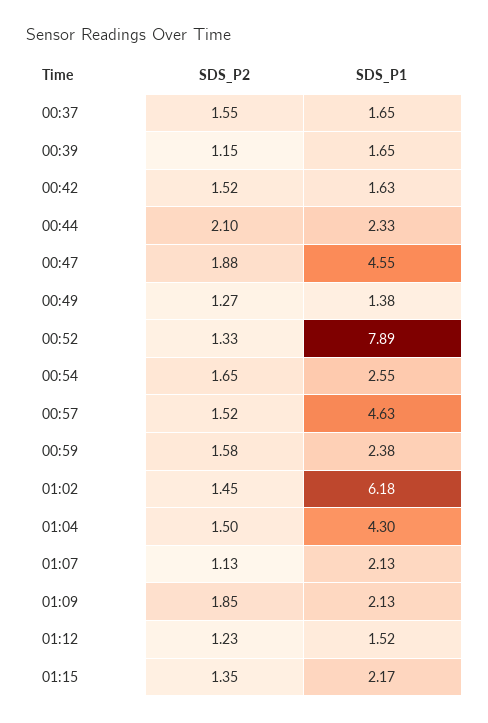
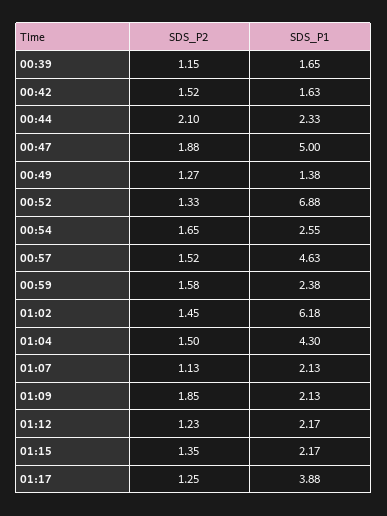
SDS_P2, 00:37: 1.55 -> none
SDS_P1, 00:37: 1.65 -> none
SDS_P1, 00:47: 4.55 -> 5
SDS_P1, 00:52: 7.89 -> 6.88
SDS_P1, 01:12: 1.52 -> 2.17
SDS_P2, 01:17: none -> 1.25
SDS_P1, 01:17: none -> 3.88

